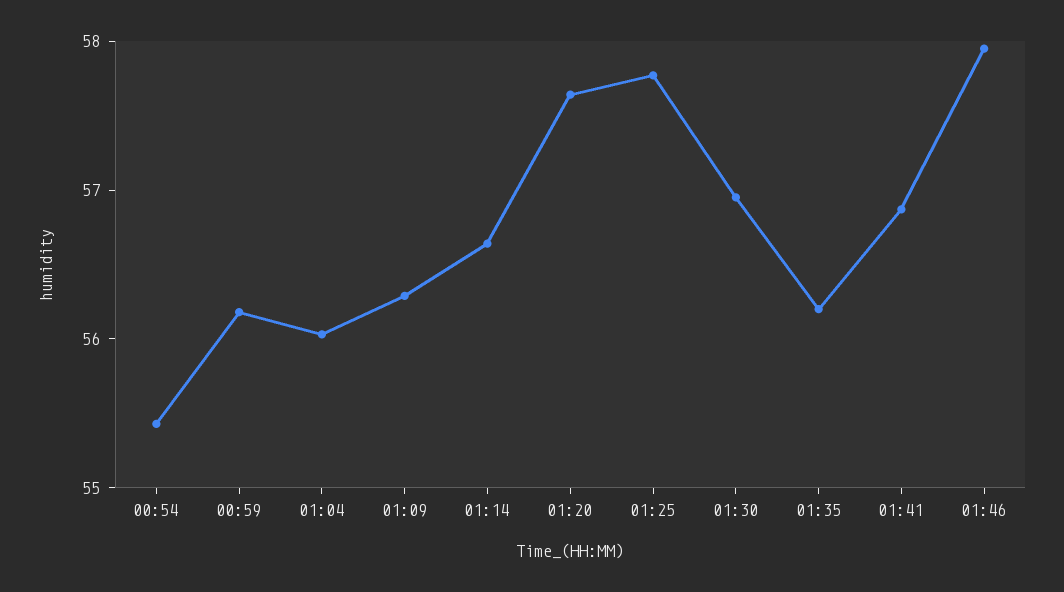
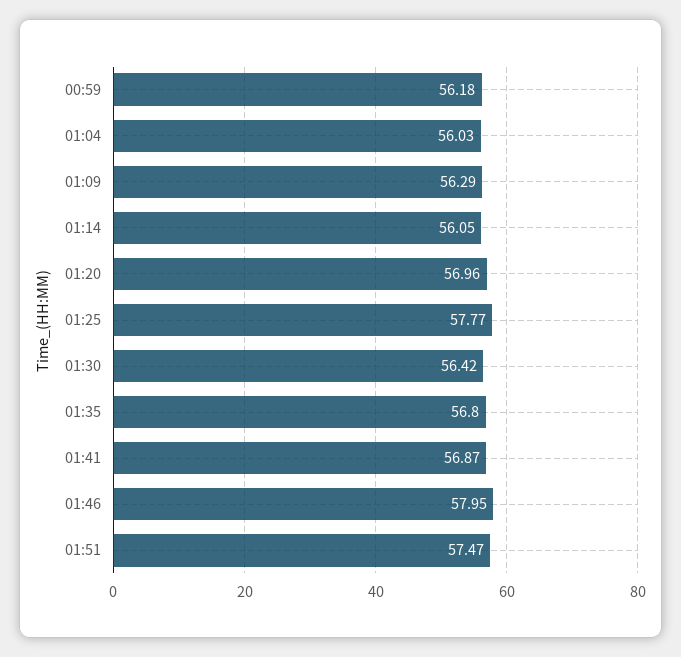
00:54: 55.4 -> none
01:14: 56.6 -> 56.05
01:20: 57.6 -> 56.96
01:30: 57 -> 56.42
01:35: 56.2 -> 56.8
01:51: none -> 57.47

